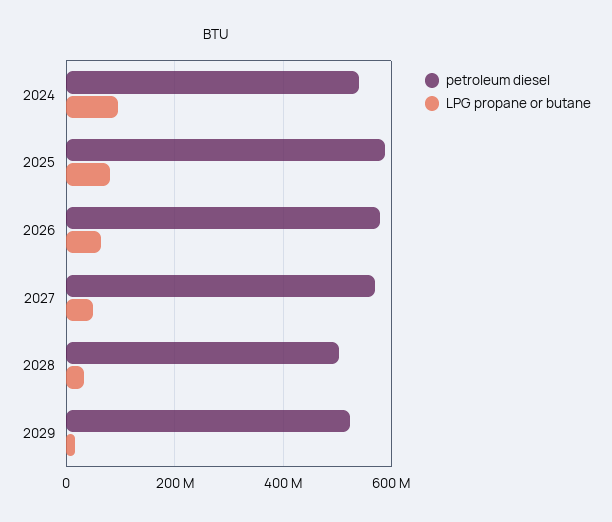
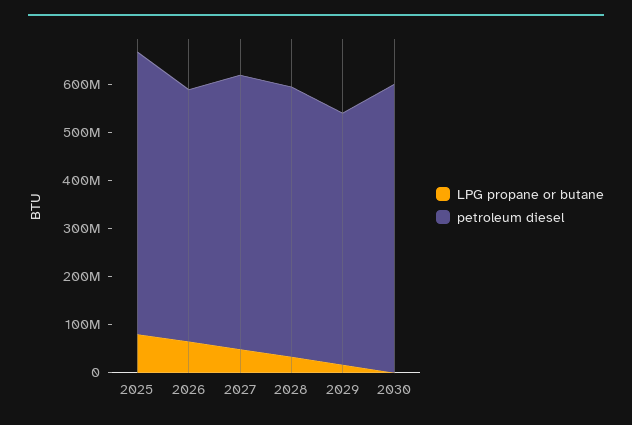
petroleum diesel, 2024: 540000000 -> none
LPG propane or butane, 2024: 100000000 -> none
petroleum diesel, 2026: 580000000 -> 520000000
petroleum diesel, 2028: 500000000 -> 560000000
LPG propane or butane, 2030: none -> 0
petroleum diesel, 2030: none -> 600000000

